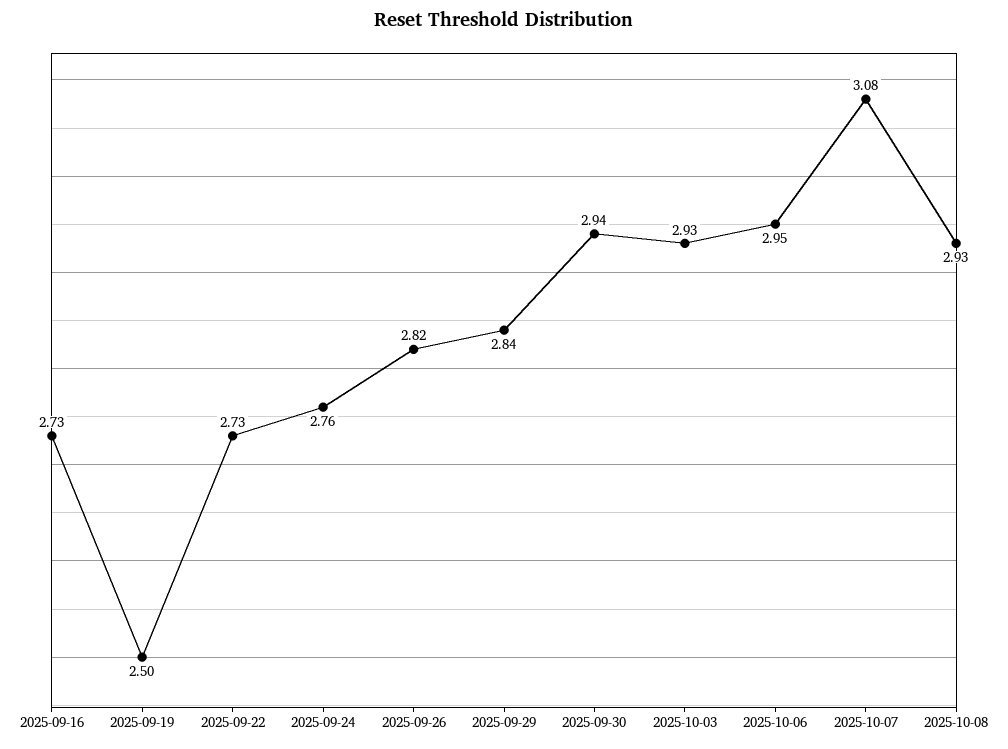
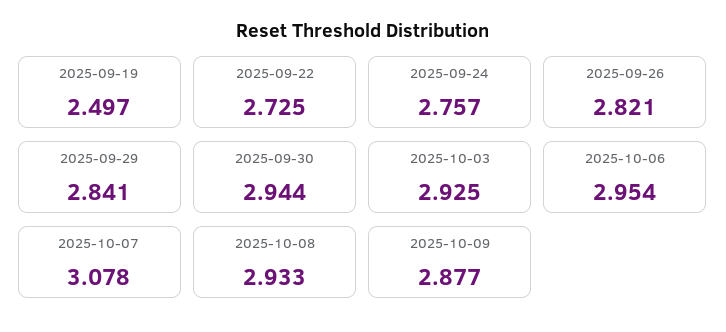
2025-09-16: 2.73 -> none
2025-10-09: none -> 2.877

